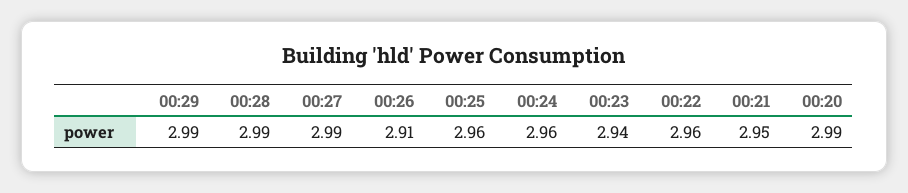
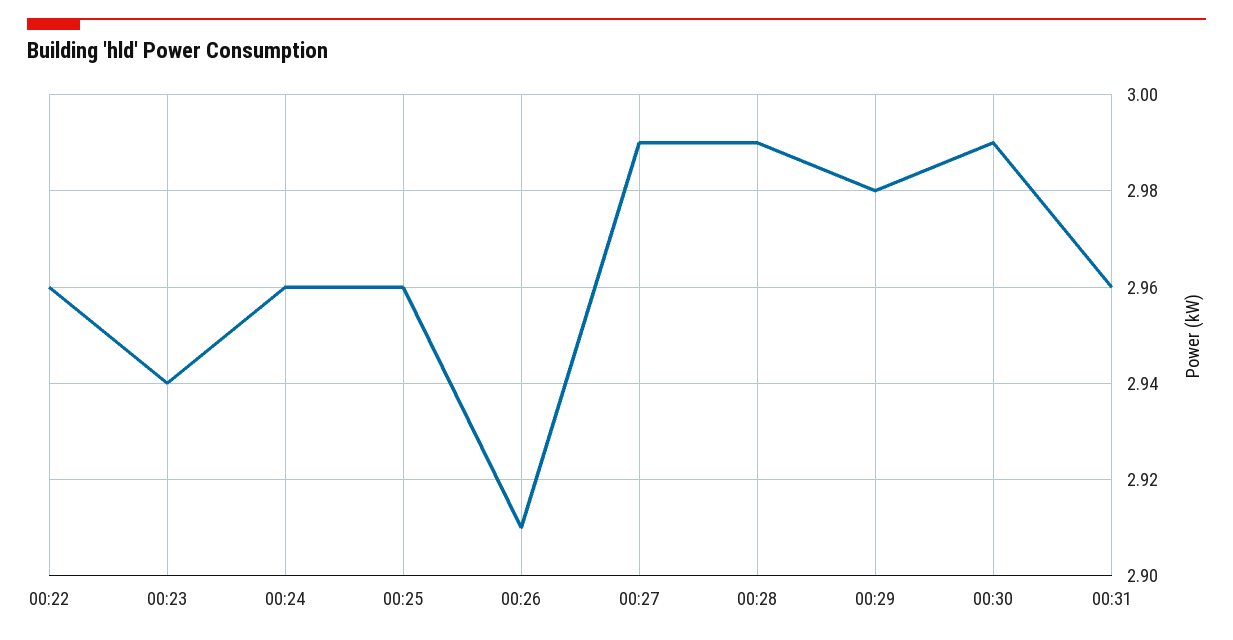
00:29: 2.99 -> 2.98
00:21: 2.95 -> none
00:20: 2.99 -> none
00:30: none -> 2.99
00:31: none -> 2.96

